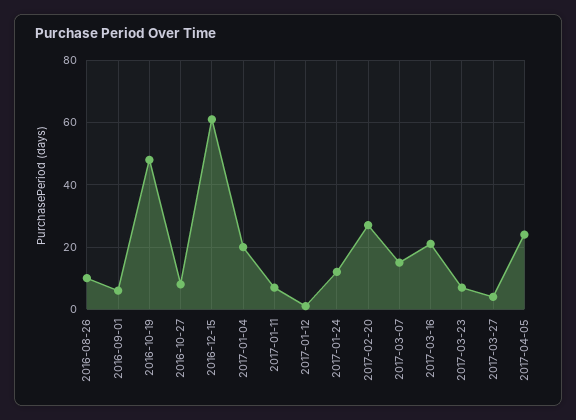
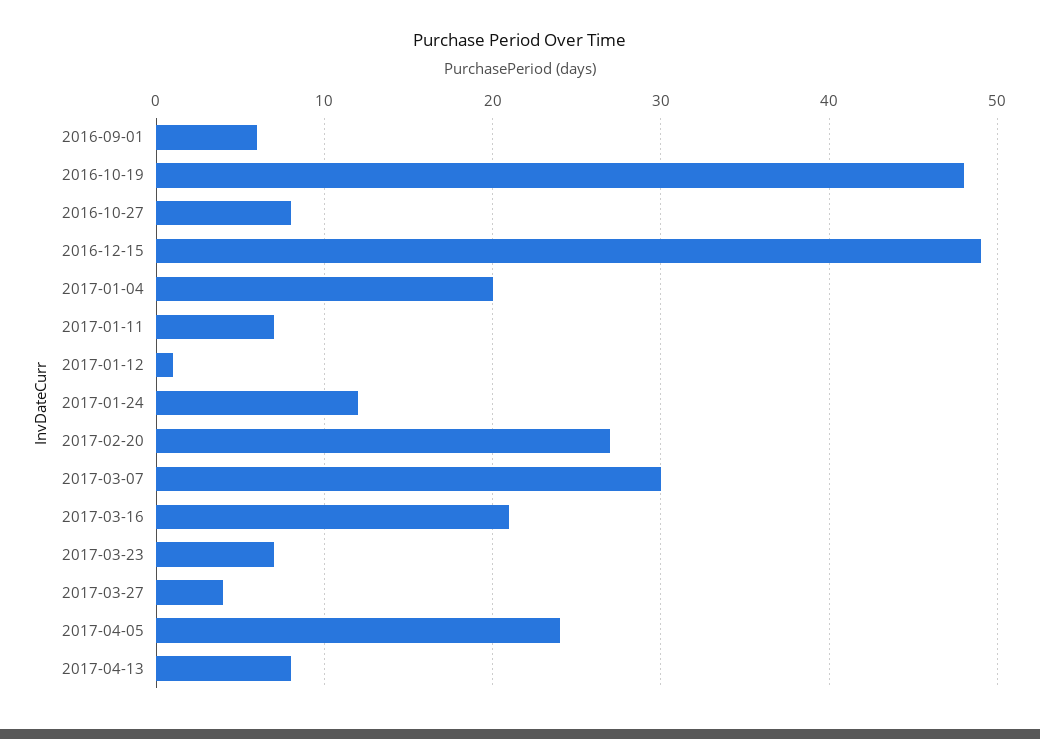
2016-08-26: 10 -> none
2016-12-15: 60 -> 49
2017-03-07: 15 -> 30
2017-04-13: none -> 8

